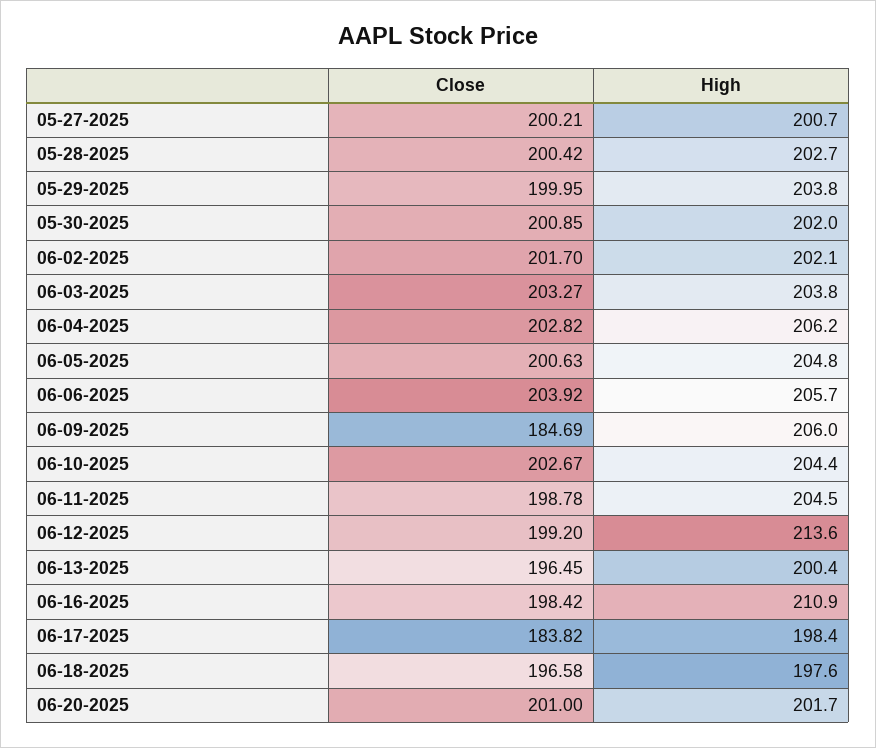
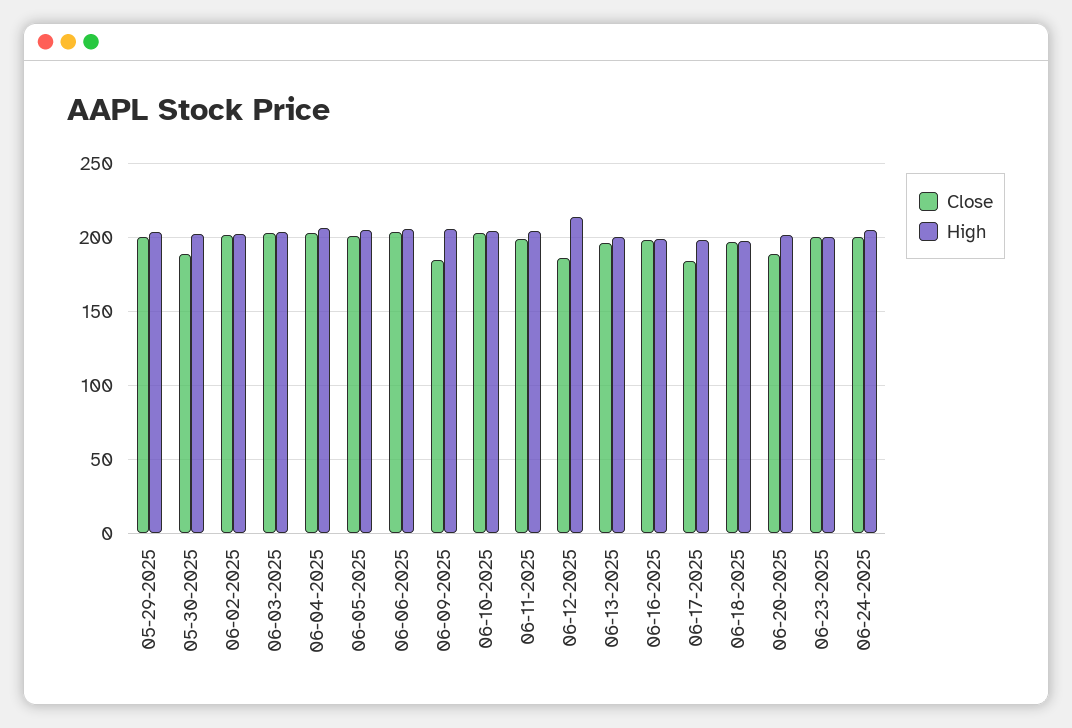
Close, 05-27-2025: 200.21 -> none
High, 05-27-2025: 200.7 -> none
Close, 05-28-2025: 200.42 -> none
High, 05-28-2025: 202.7 -> none
Close, 05-30-2025: 200.85 -> 190
Close, 06-12-2025: 199.2 -> 185
High, 06-16-2025: 210.9 -> 200
Close, 06-20-2025: 201 -> 190
Close, 06-23-2025: none -> 200
High, 06-23-2025: none -> 200
Close, 06-24-2025: none -> 200
High, 06-24-2025: none -> 205

